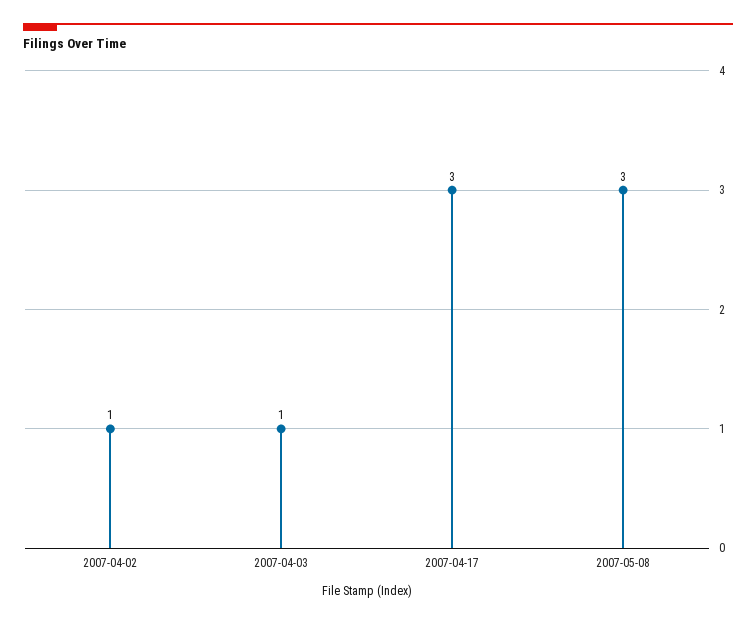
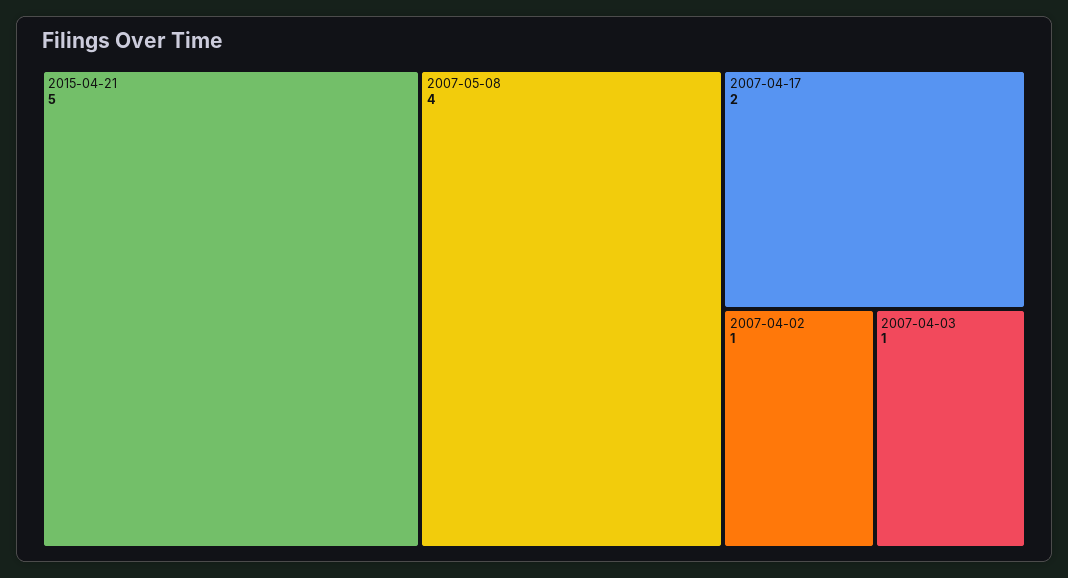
2007-04-17: 3 -> 2
2007-05-08: 3 -> 4
2015-04-21: none -> 5

